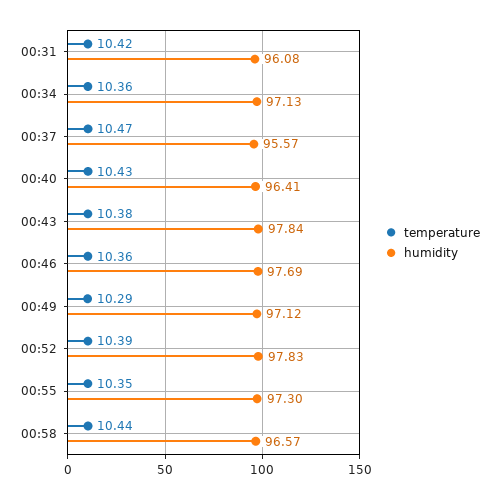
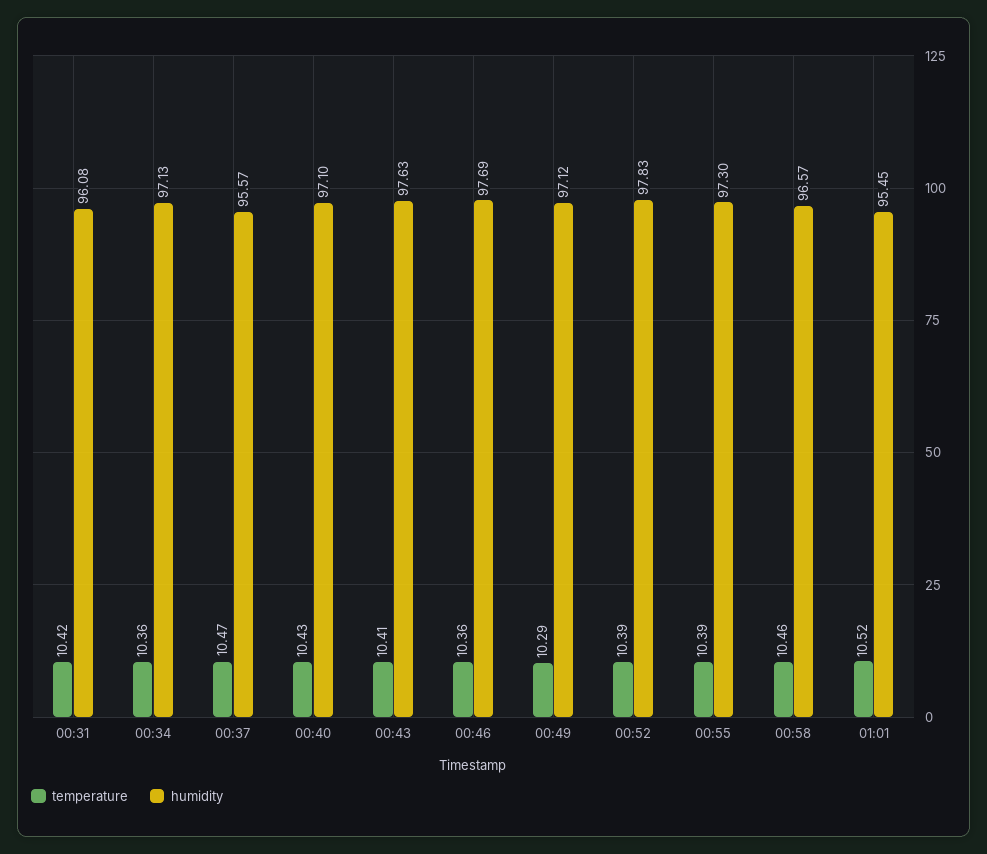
humidity, 00:40: 96.41 -> 97.1
temperature, 00:43: 10.38 -> 10.41
humidity, 00:43: 97.84 -> 97.63
temperature, 00:55: 10.35 -> 10.39
temperature, 00:58: 10.44 -> 10.46
temperature, 01:01: none -> 10.52
humidity, 01:01: none -> 95.45

